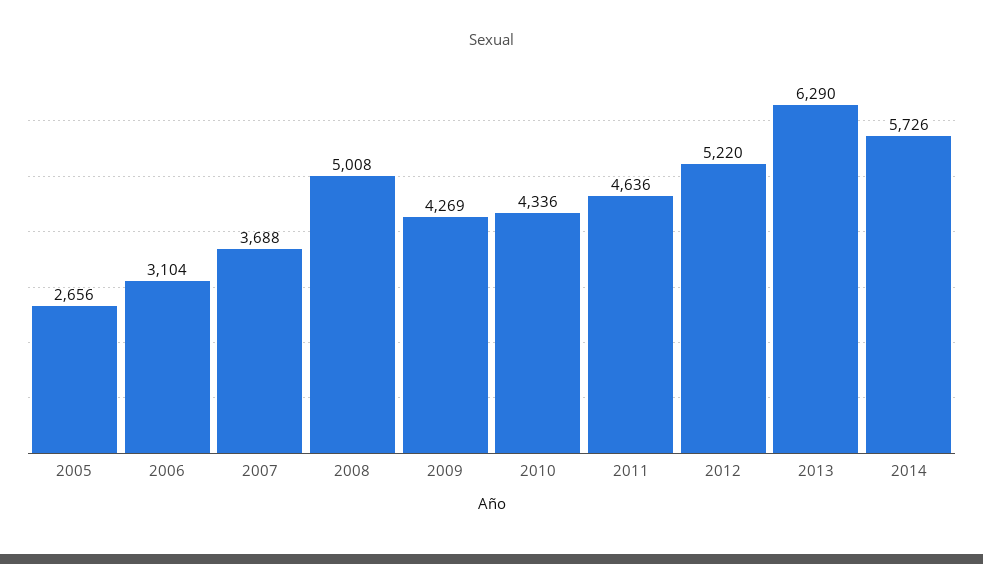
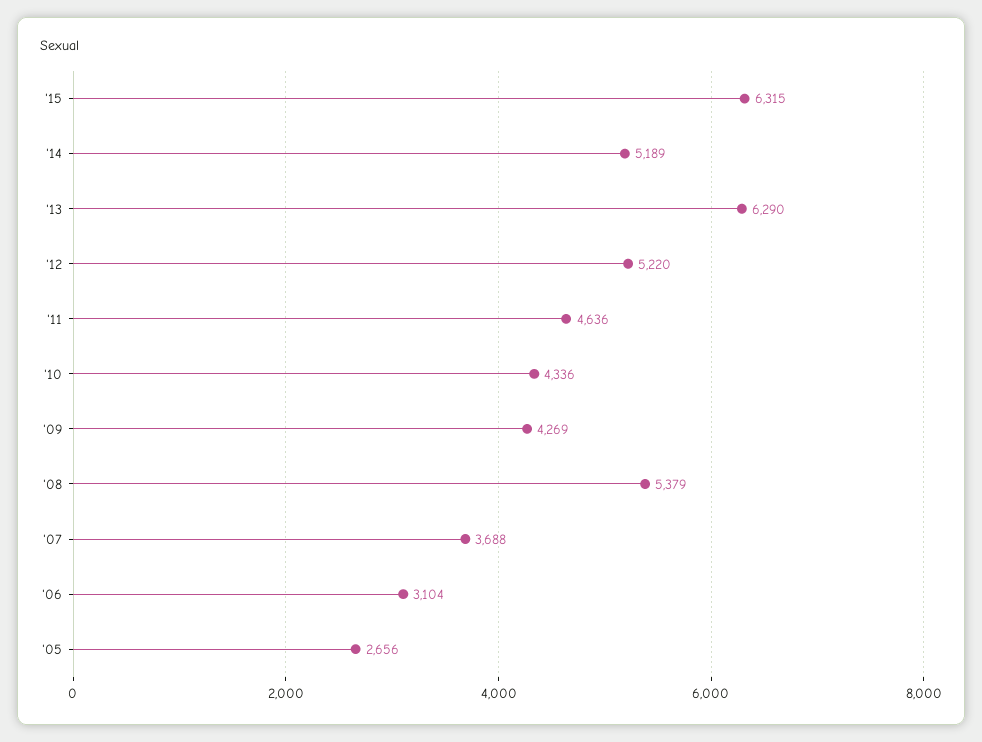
2008: 5008 -> 5379
2014: 5726 -> 5189
'15: none -> 6315

